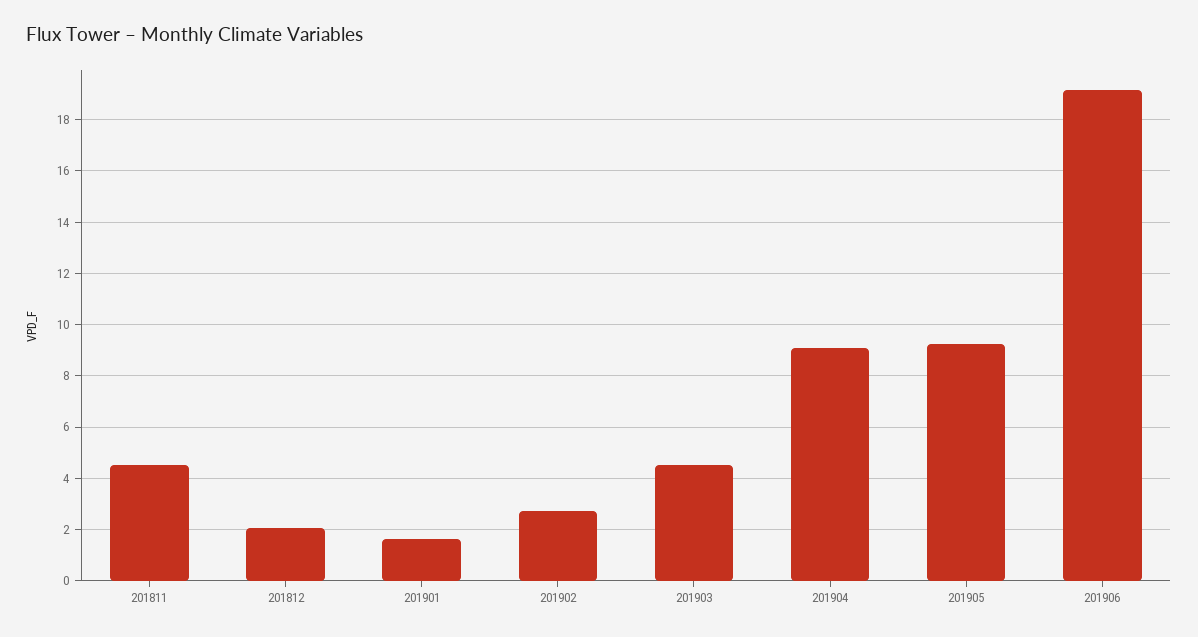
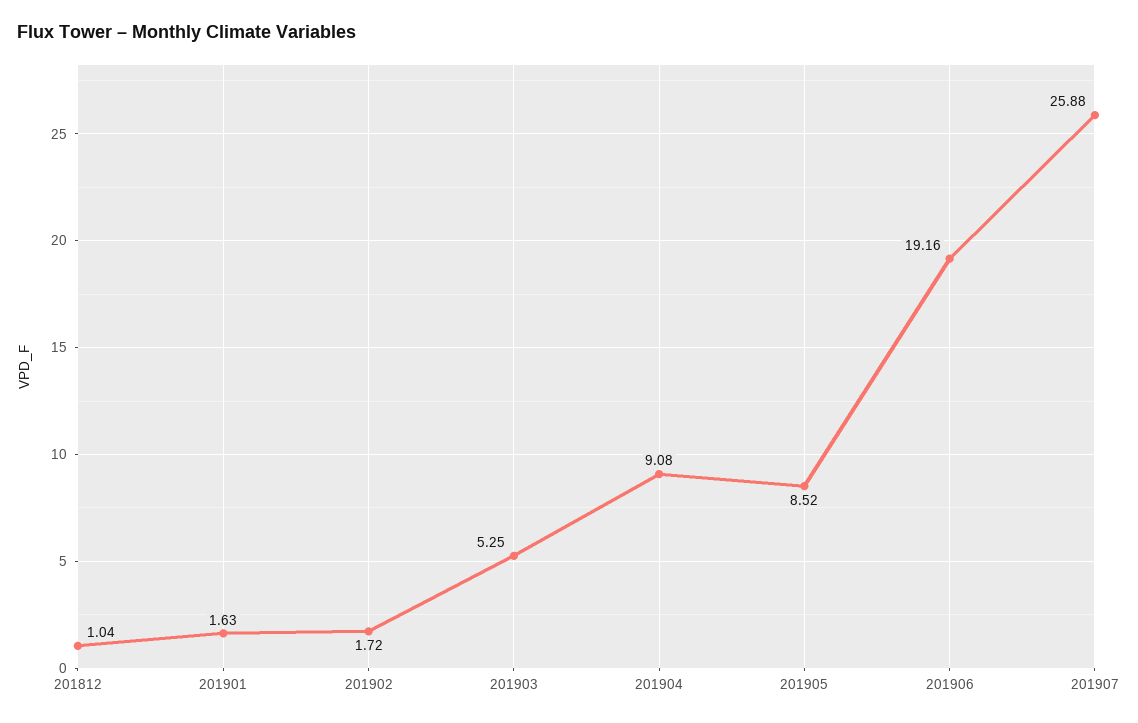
201811: 4.5 -> none
201812: 2 -> 1.04
201902: 2.75 -> 1.72
201903: 4.5 -> 5.25
201905: 9.25 -> 8.52
201907: none -> 25.88

